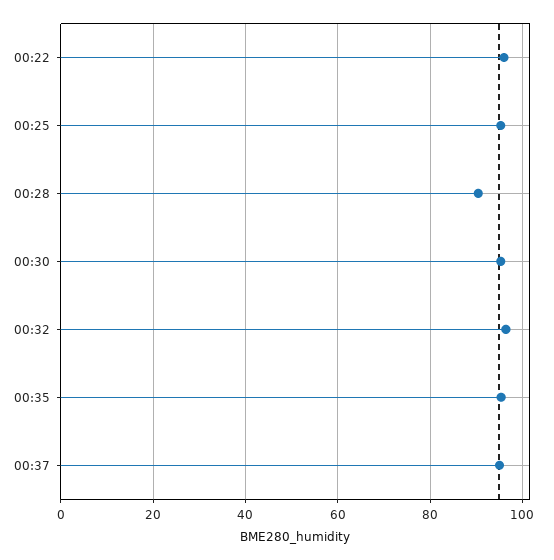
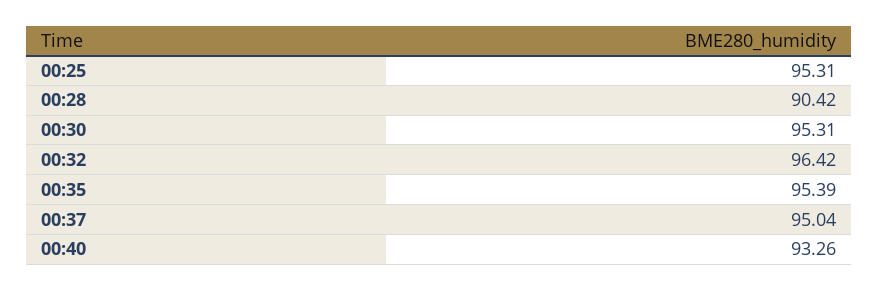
00:22: 96 -> none
00:40: none -> 93.26

